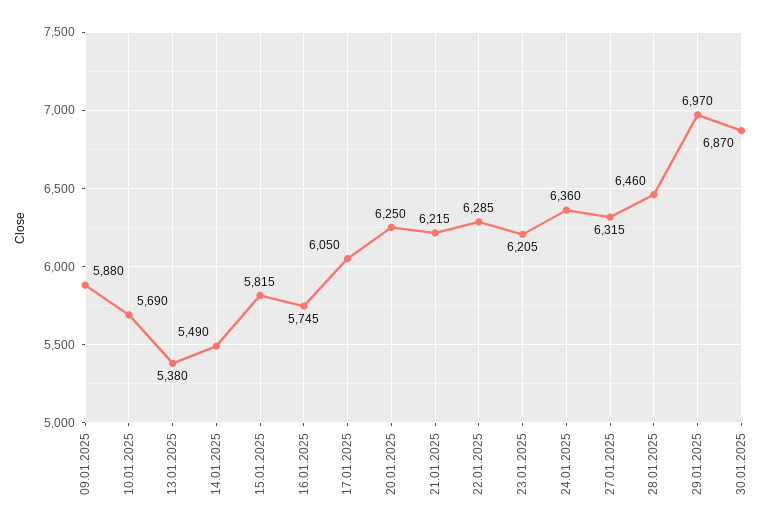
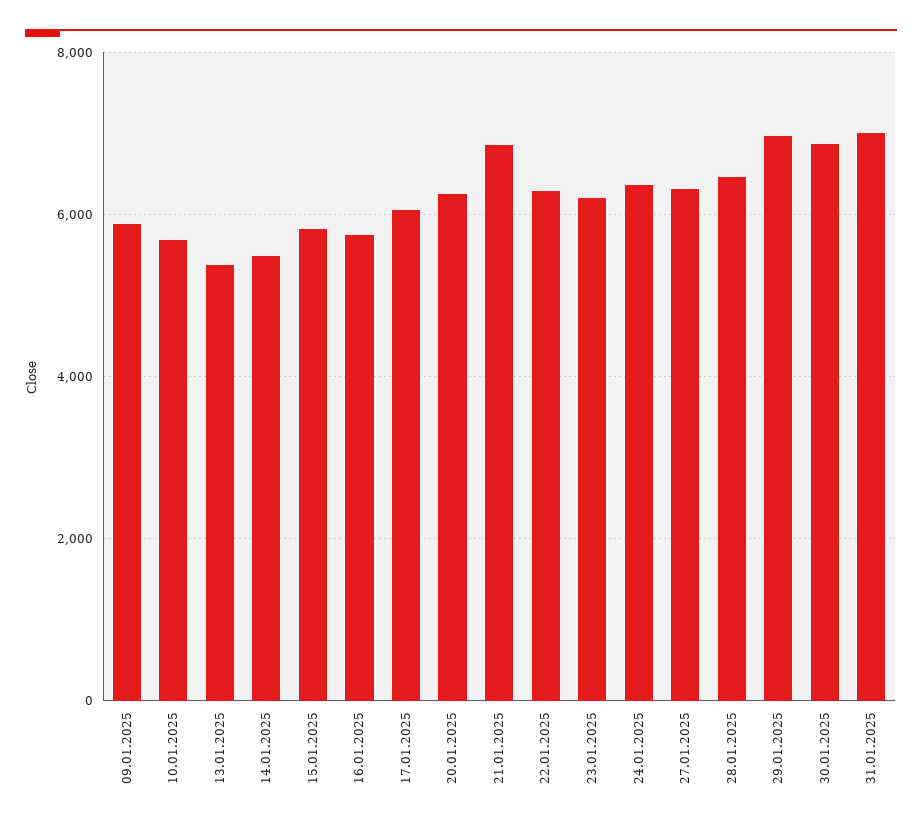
21.01.2025: 6215 -> 6800
31.01.2025: none -> 7000

